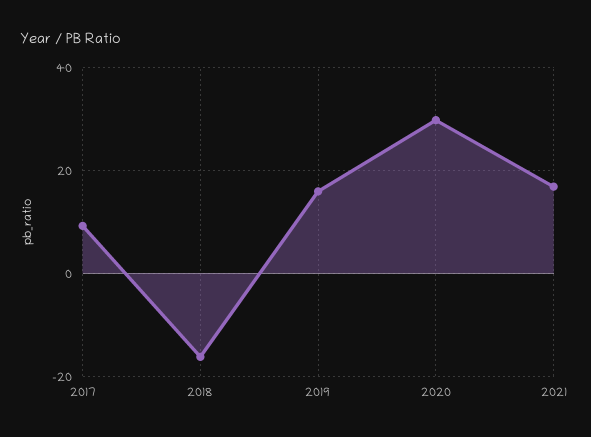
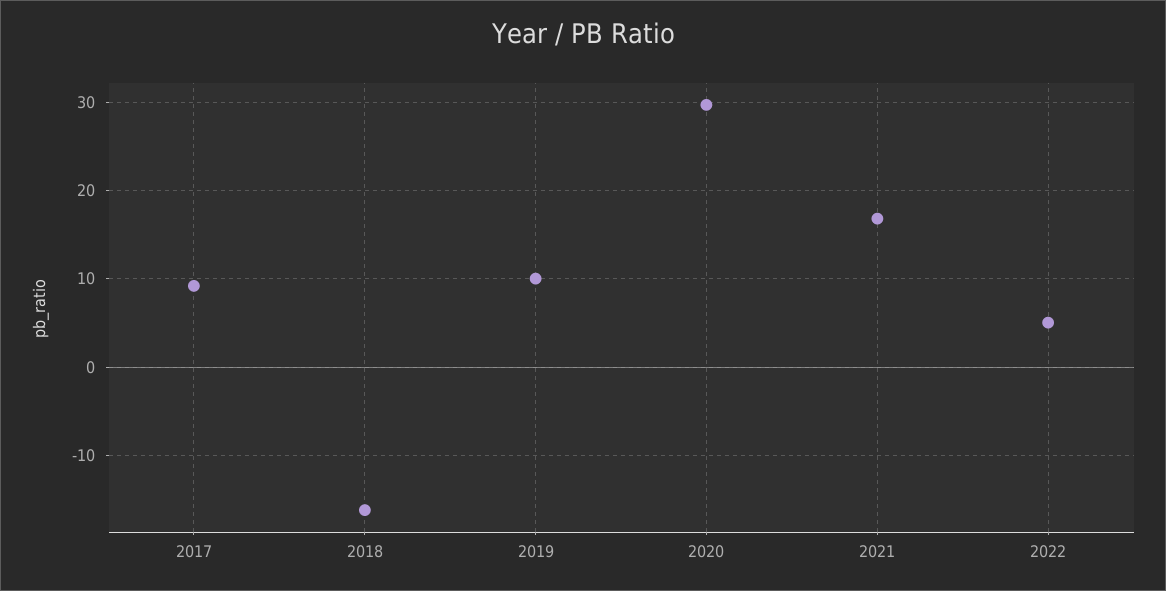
2019: 16 -> 10
2022: none -> 5

